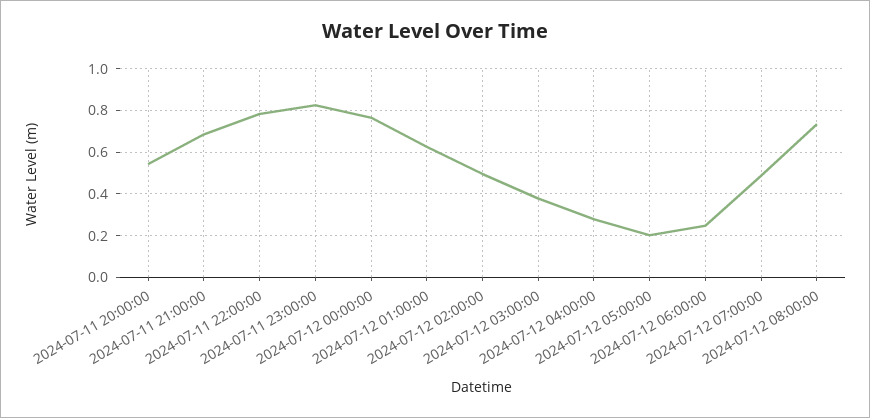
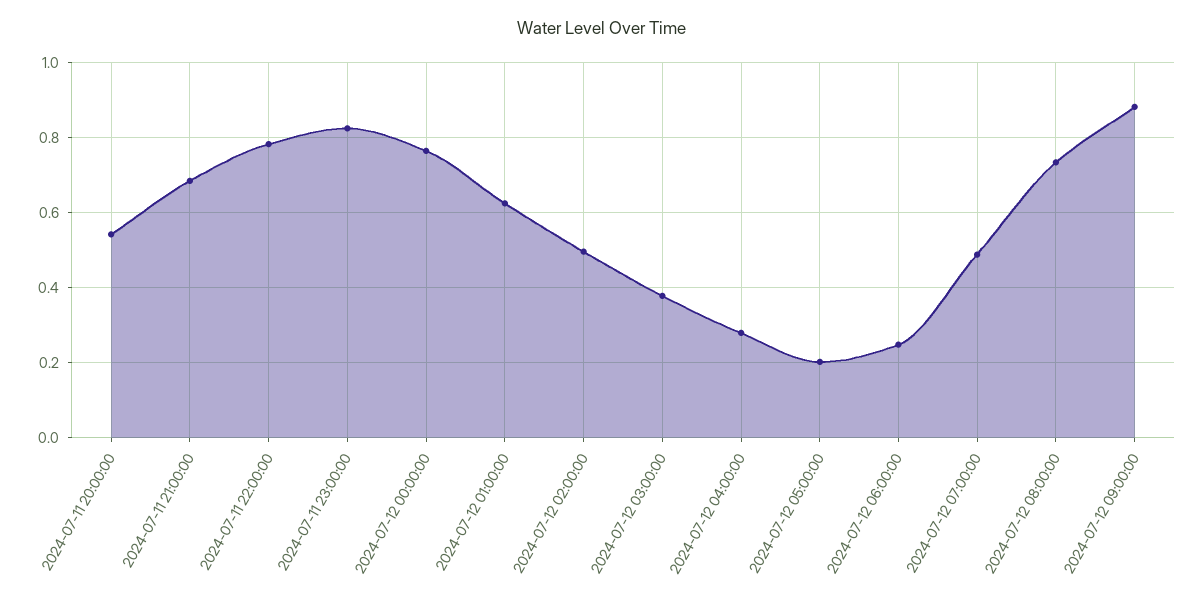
2024-07-12 09:00:00: none -> 0.88

